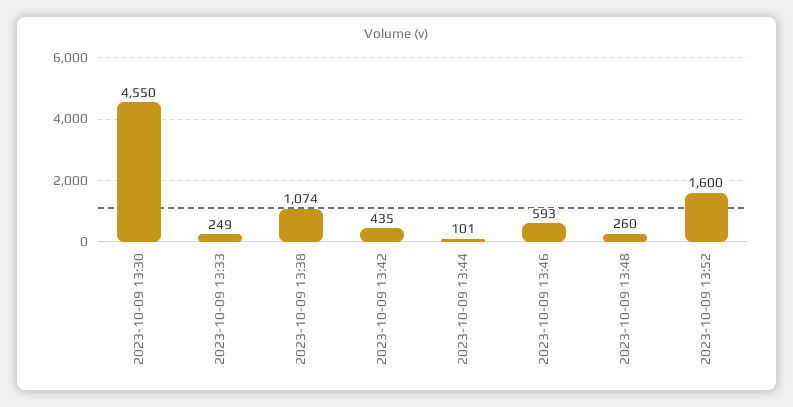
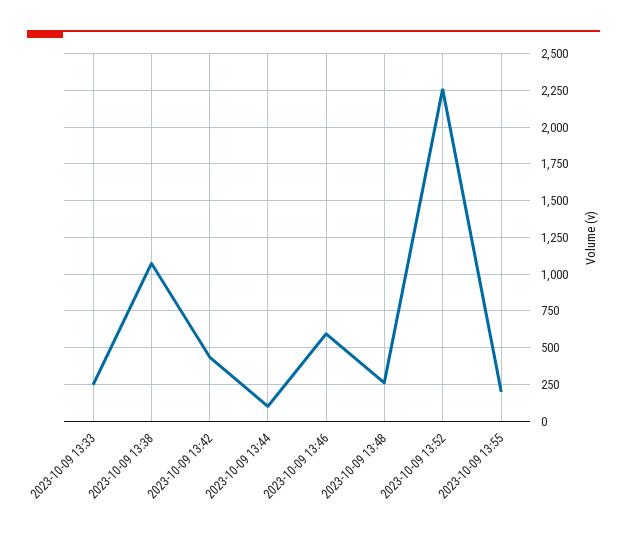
2023-10-09 13:30: 4550 -> none
2023-10-09 13:52: 1600 -> 2250
2023-10-09 13:55: none -> 200

